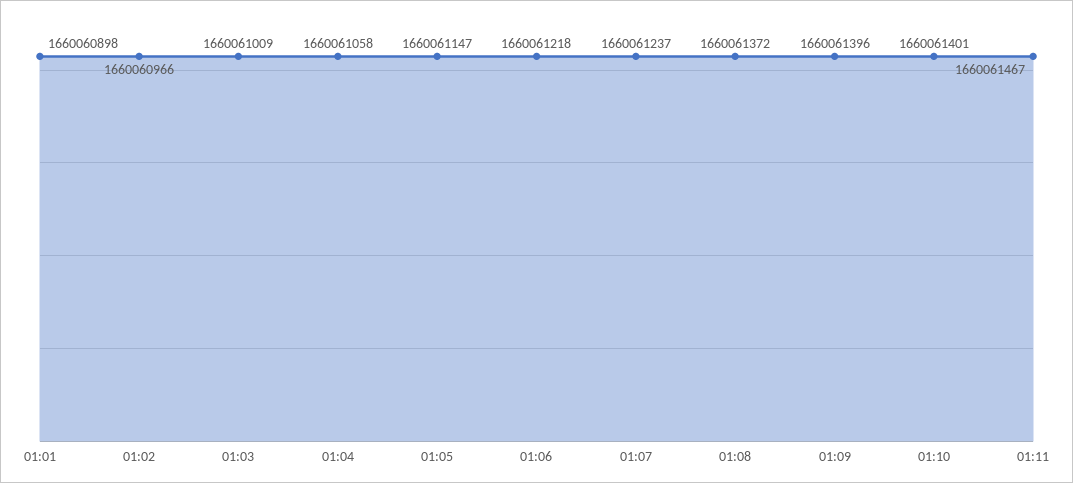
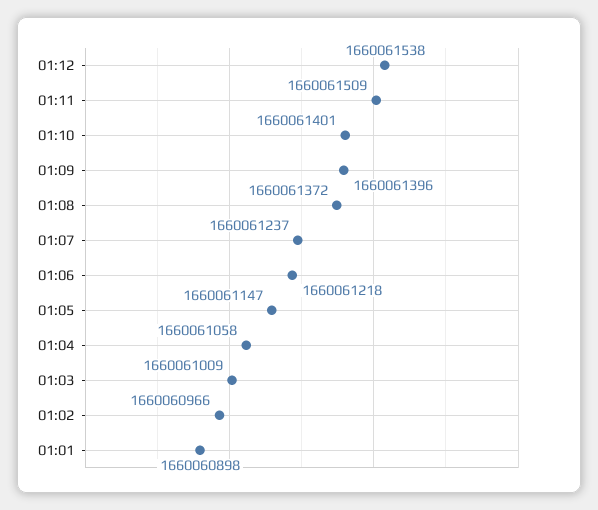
01:11: 1660061467 -> 1660061509
01:12: none -> 1660061538

